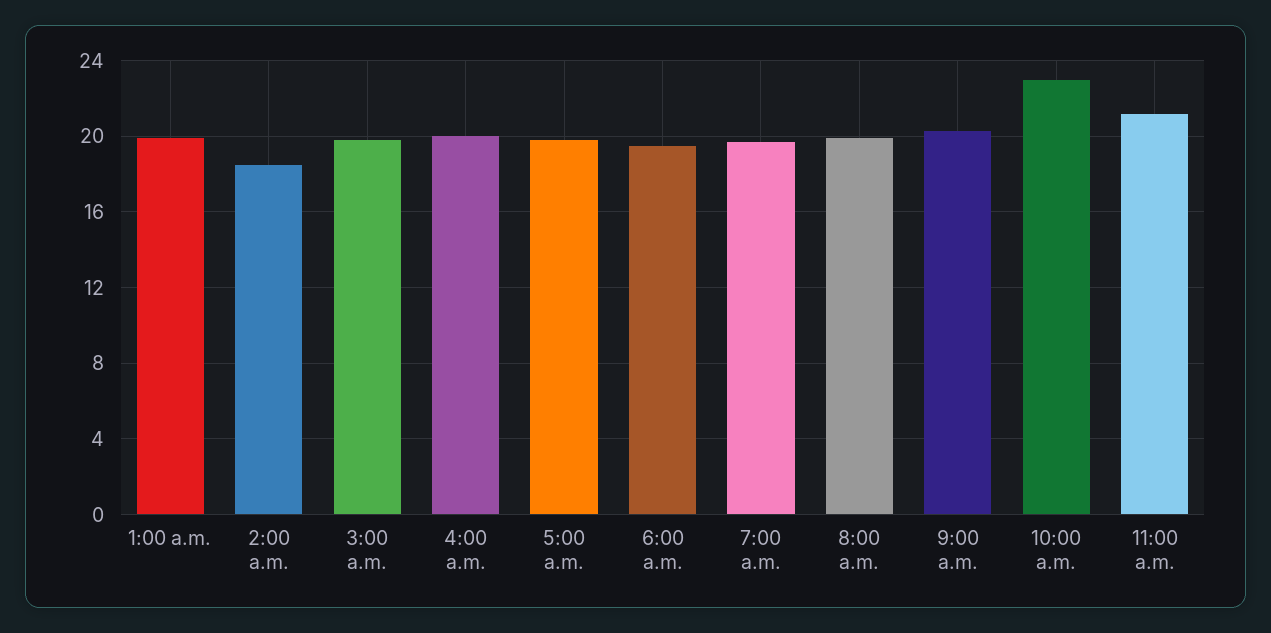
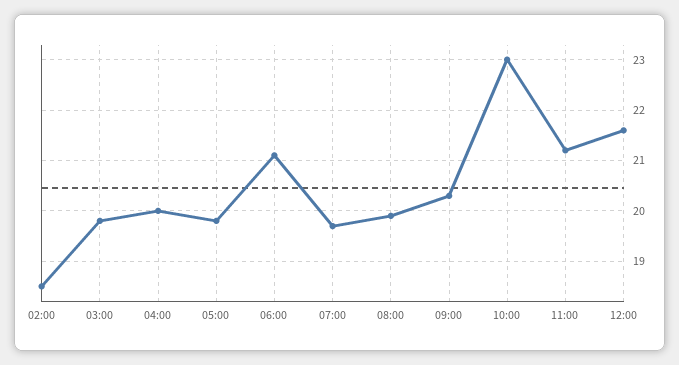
1:00 a.m.: 20 -> none
6:00 a.m.: 19.5 -> 21
12:00: none -> 21.5

